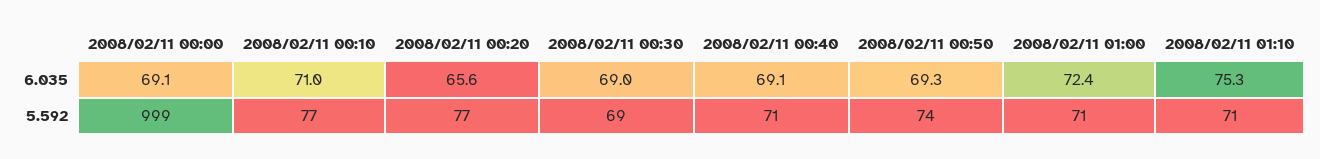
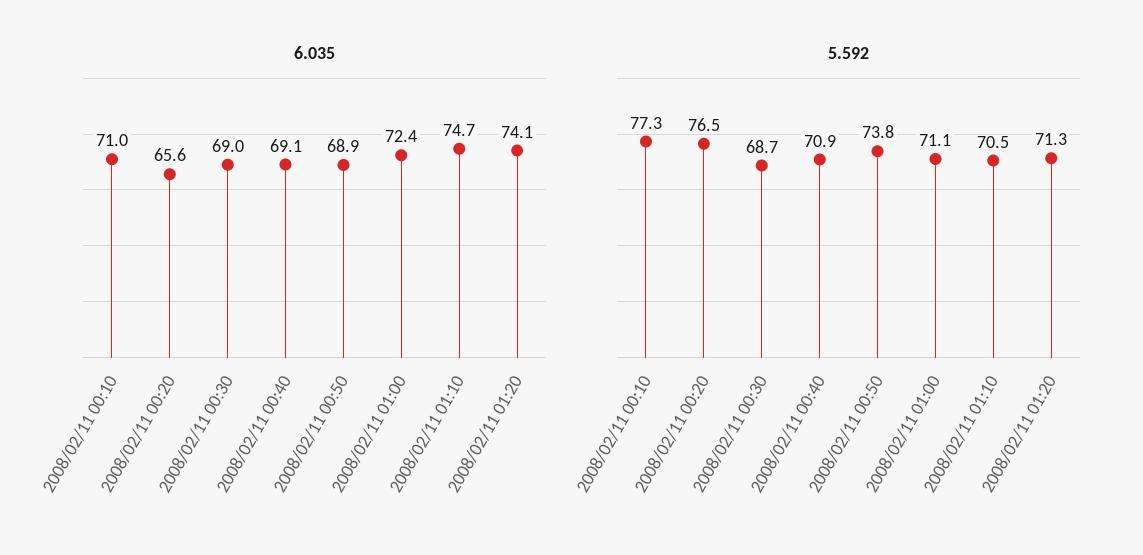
6.035, 2008/02/11 00:00: 69.1 -> none
6.035, 2008/02/11 00:50: 69.3 -> 68.9
6.035, 2008/02/11 01:10: 75.3 -> 74.7
5.592, 2008/02/11 00:00: 999 -> none
6.035, 2008/02/11 01:20: none -> 74.1
5.592, 2008/02/11 01:20: none -> 71.3

